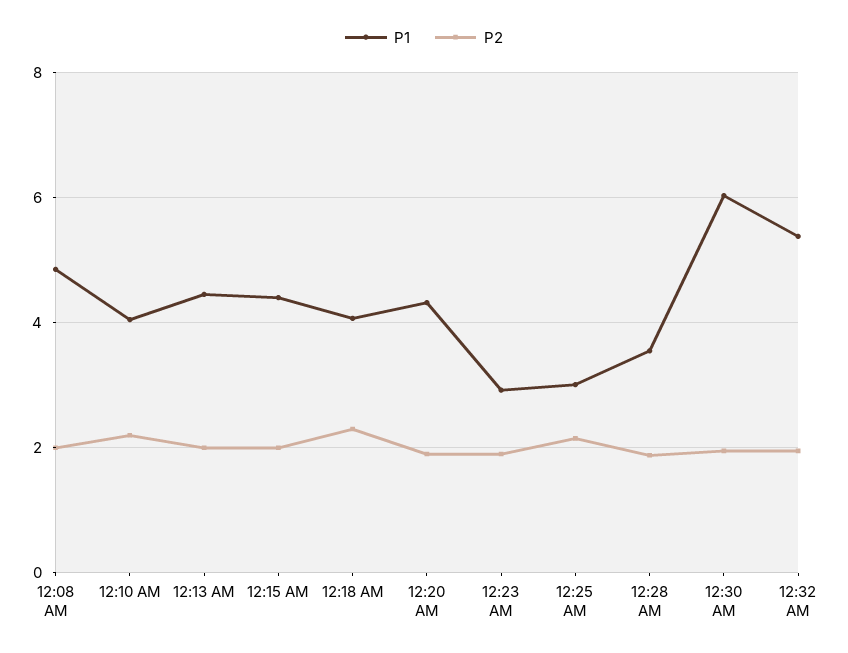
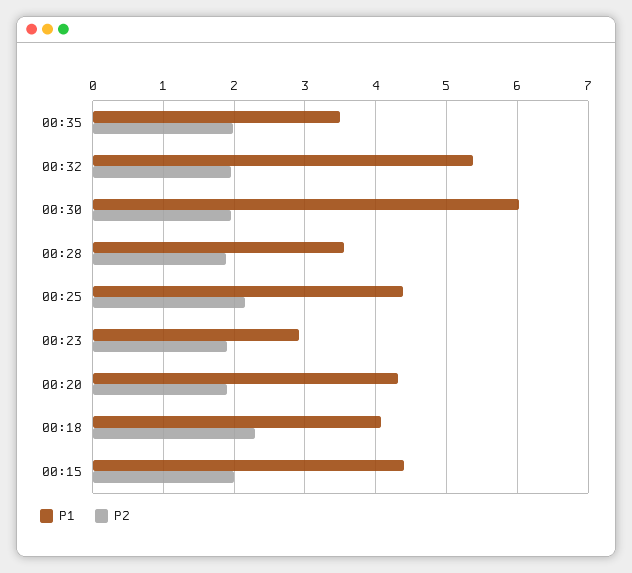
P1, 12:08 AM: 4.8 -> none
P2, 12:08 AM: 2 -> none
P1, 12:10 AM: 4 -> none
P2, 12:10 AM: 2.2 -> none
P1, 12:13 AM: 4.4 -> none
P2, 12:13 AM: 2 -> none
P1, 12:25 AM: 3 -> 4.4
P1, 00:35: none -> 3.5
P2, 00:35: none -> 2

